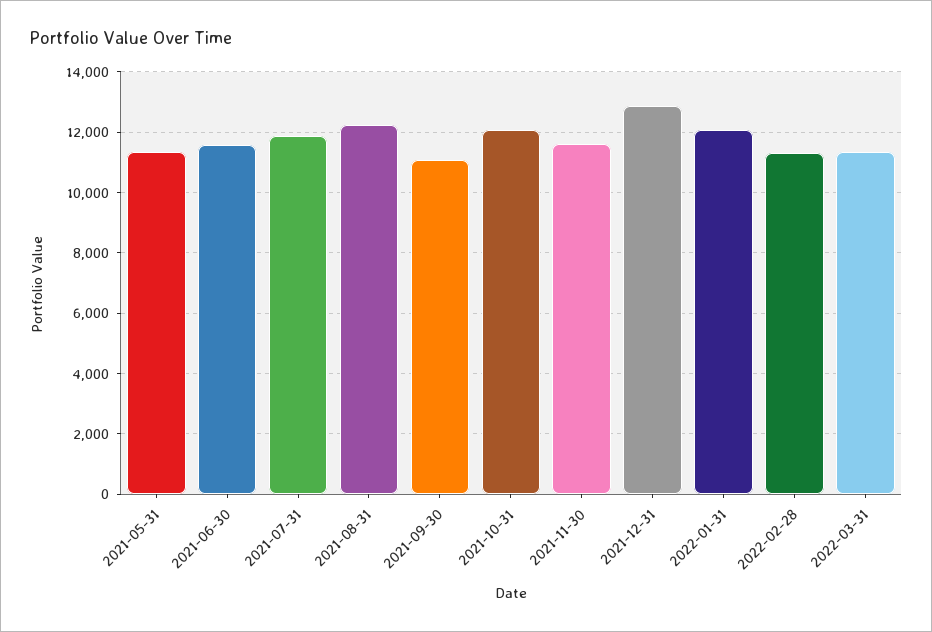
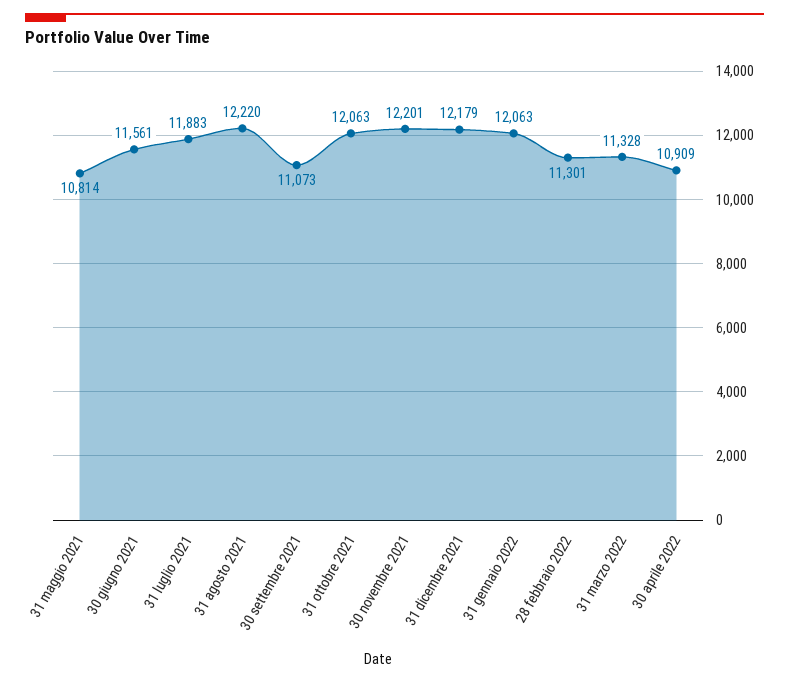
2021-05-31: 11400 -> 10814
2021-11-30: 11600 -> 12201
2021-12-31: 12800 -> 12179
30 aprile 2022: none -> 10909

